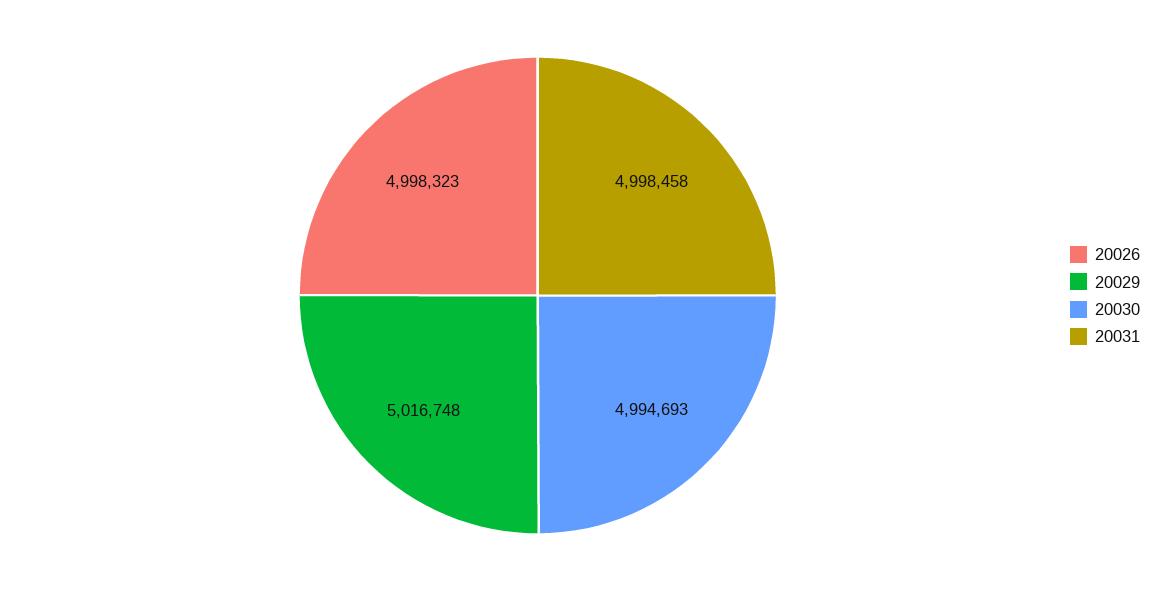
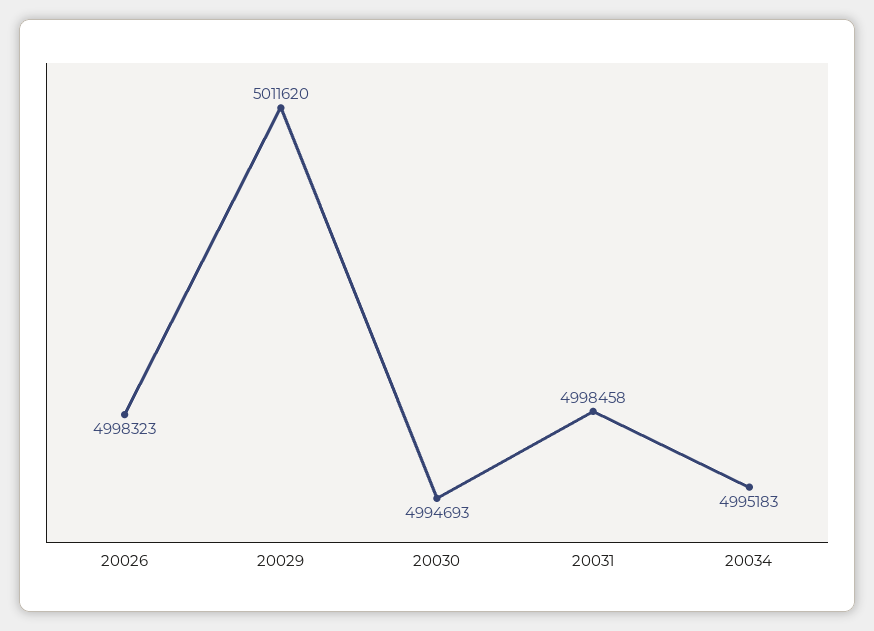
20029: 5016748 -> 5011620
20034: none -> 4995183

